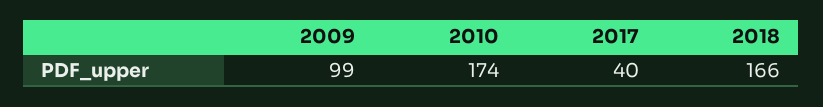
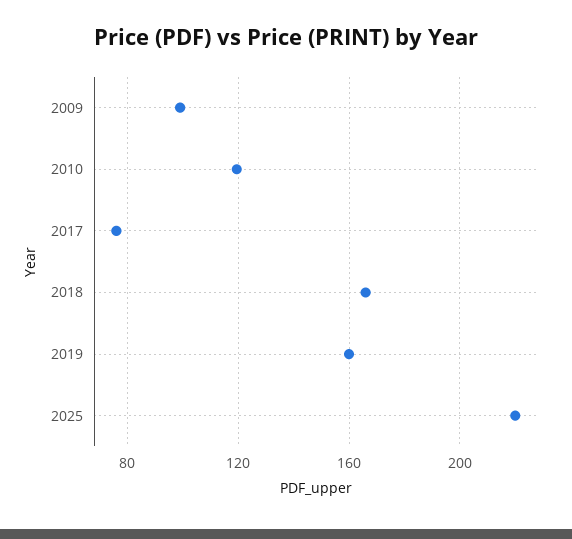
2010: 174 -> 120
2017: 40 -> 75
2019: none -> 160
2025: none -> 220

